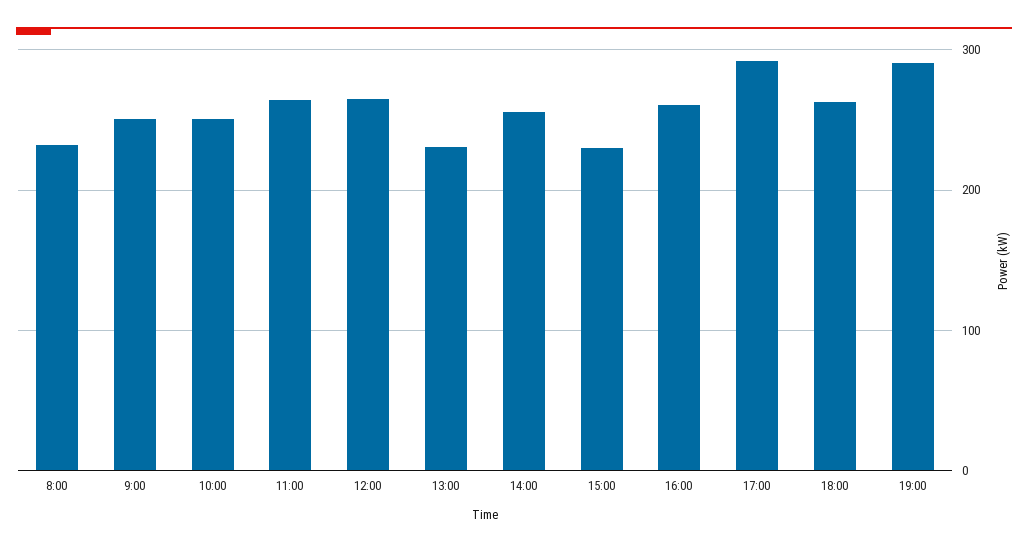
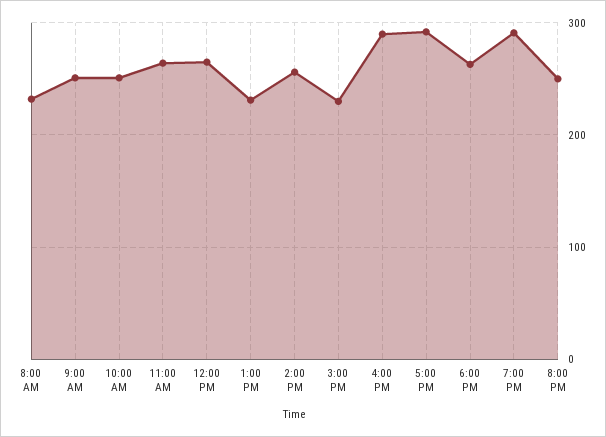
16:00: 260 -> 290
8:00 PM: none -> 250

